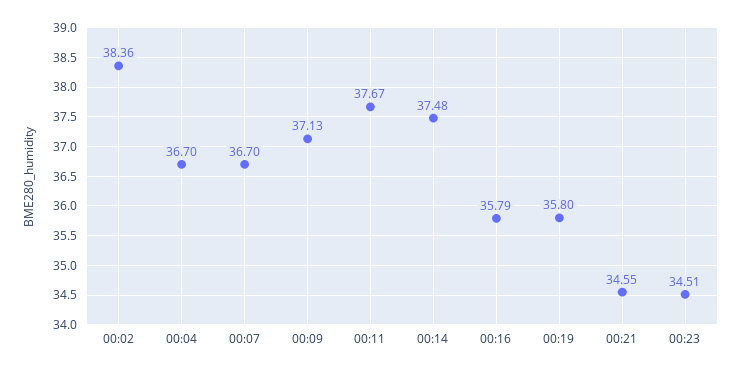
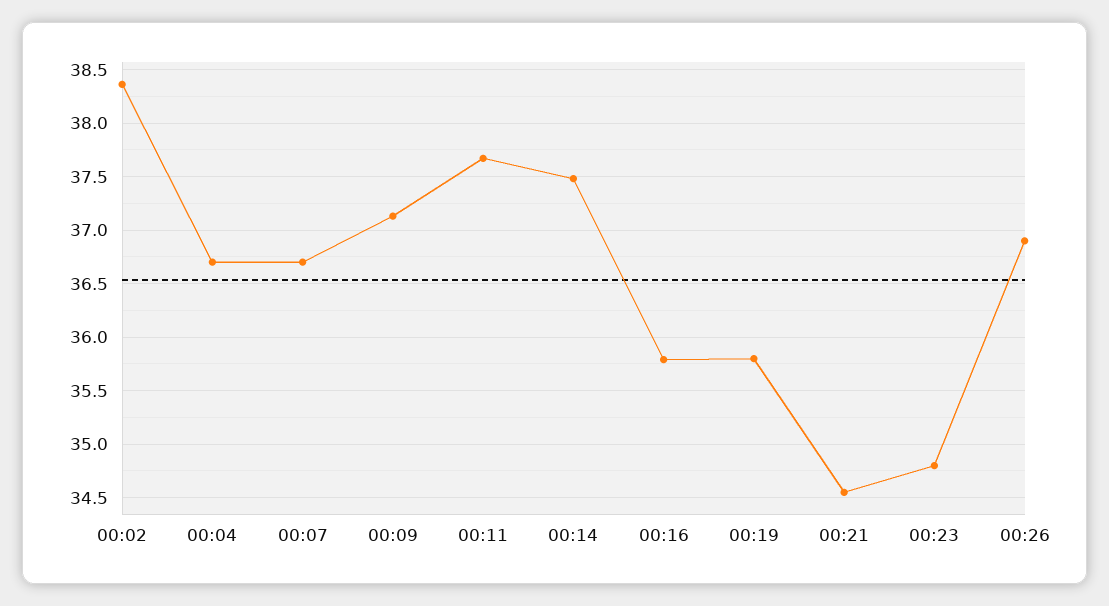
00:23: 34.51 -> 34.8
00:26: none -> 36.9

